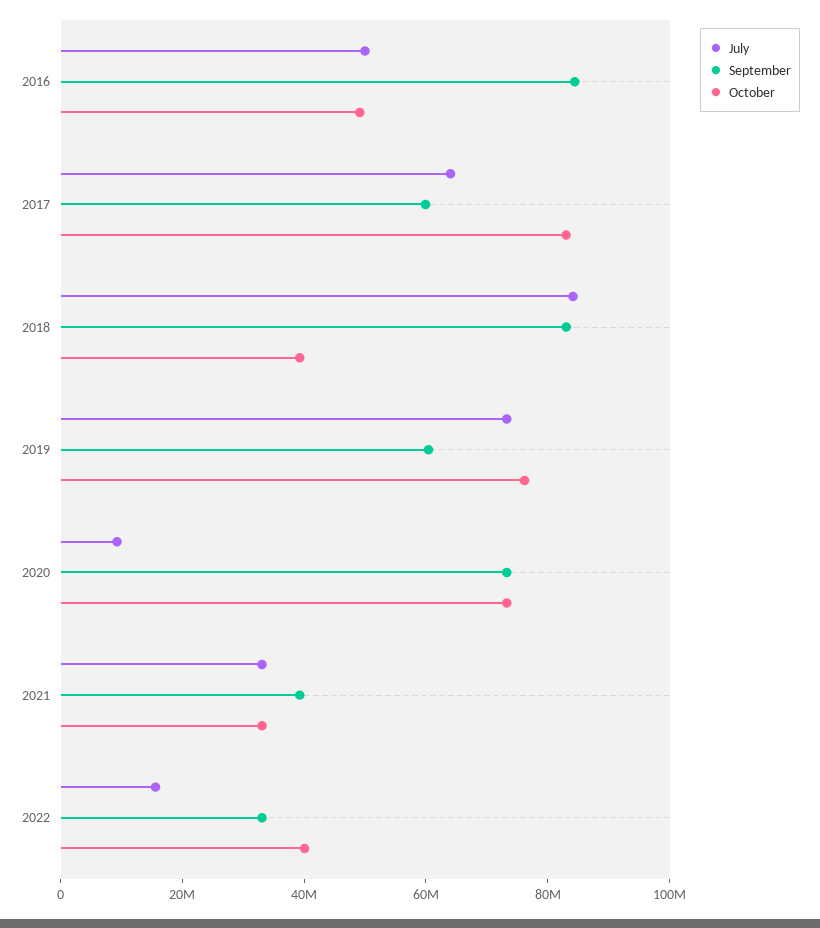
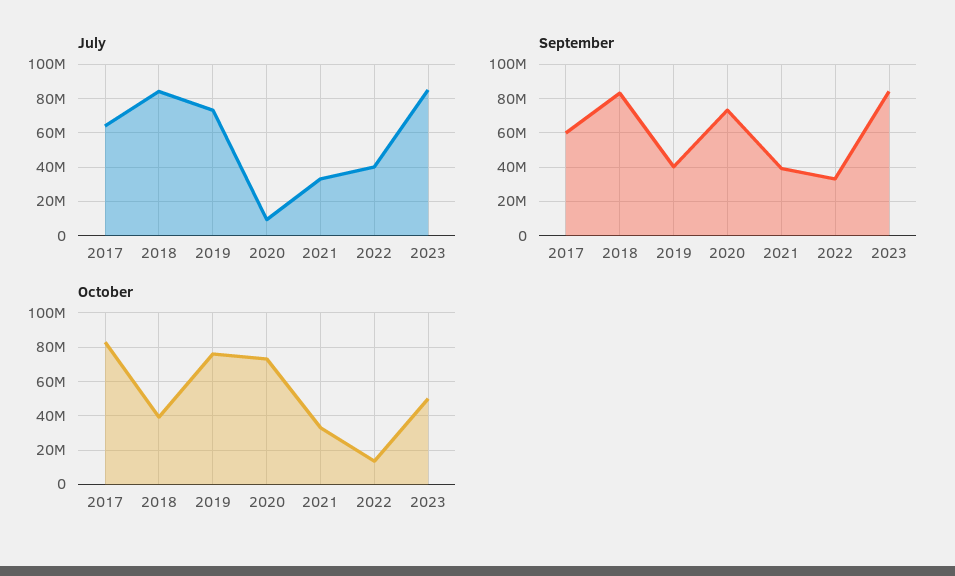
July, 2016: 50000000 -> none
September, 2016: 85000000 -> none
October, 2016: 50000000 -> none
September, 2019: 60000000 -> 40000000
July, 2022: 15000000 -> 40000000
October, 2022: 40000000 -> 15000000
July, 2023: none -> 85000000
September, 2023: none -> 85000000
October, 2023: none -> 50000000

